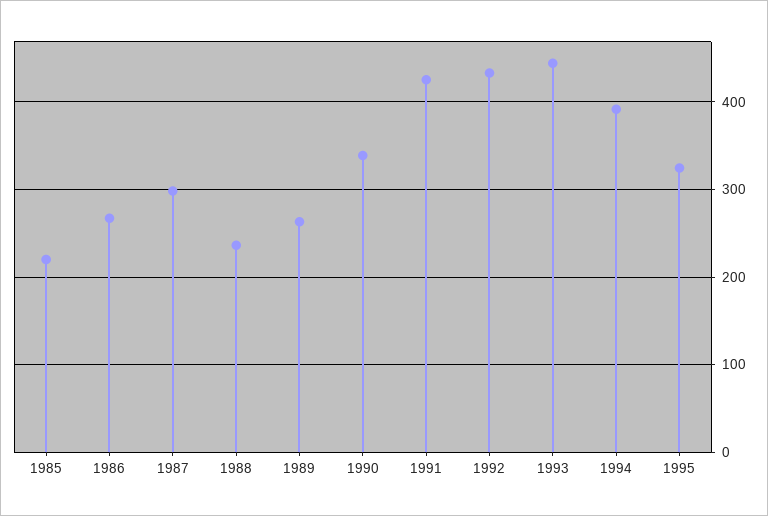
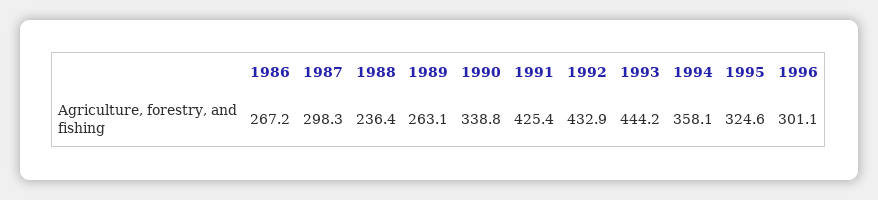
1985: 220 -> none
1994: 390 -> 358.1
1996: none -> 301.1

